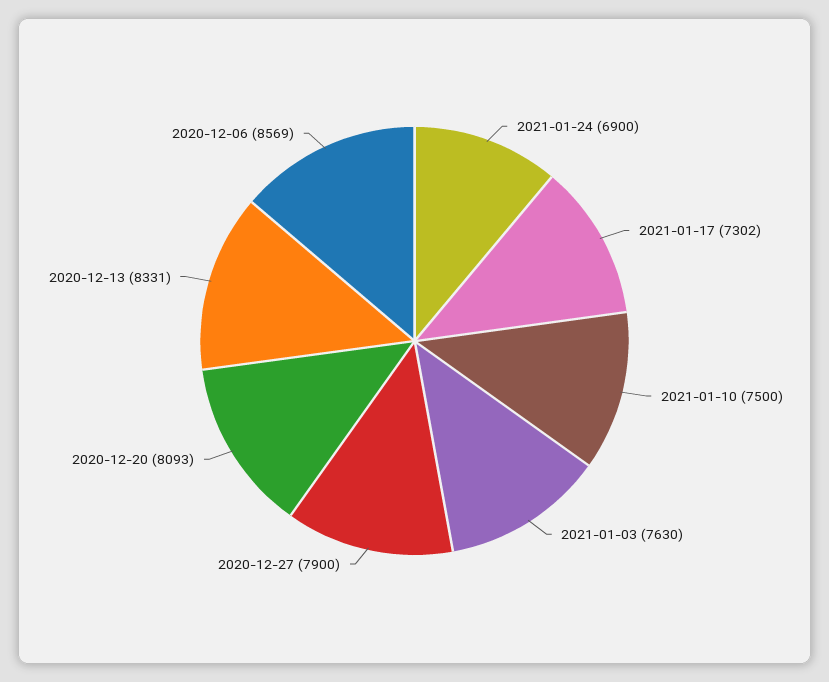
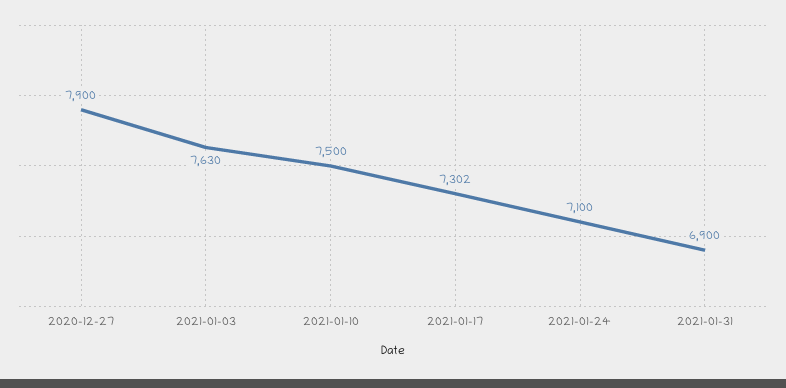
2021-01-24: 6900 -> 7100
2020-12-20: 8093 -> none
2020-12-13: 8331 -> none
2020-12-06: 8569 -> none
2021-01-31: none -> 6900

